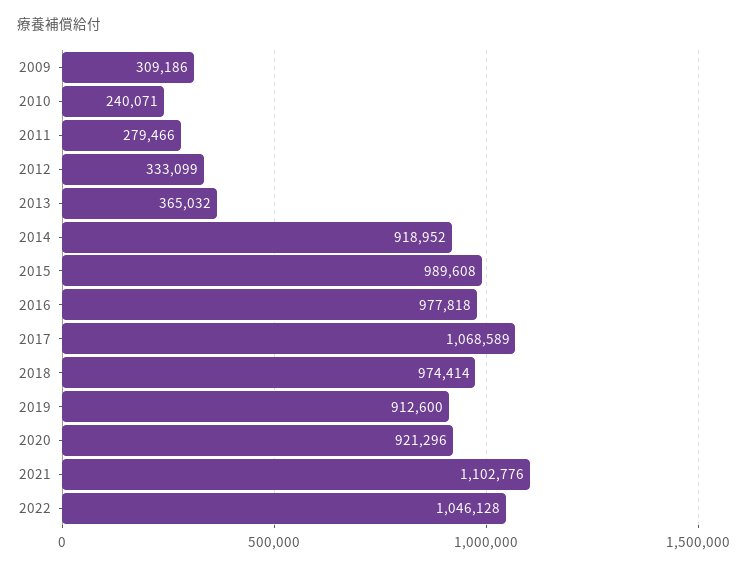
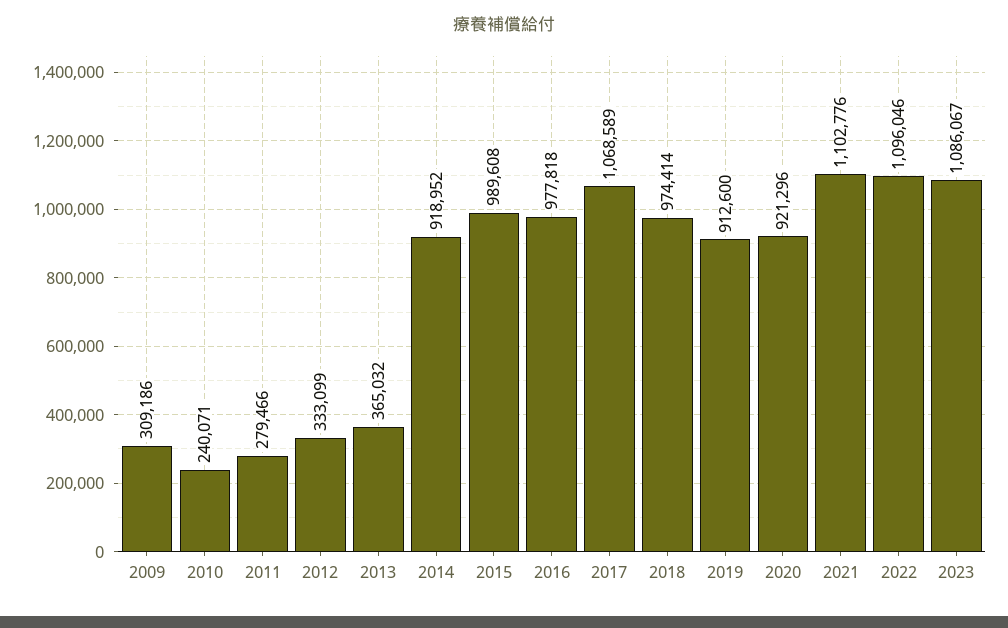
2022: 1046128 -> 1096046
2023: none -> 1086067

